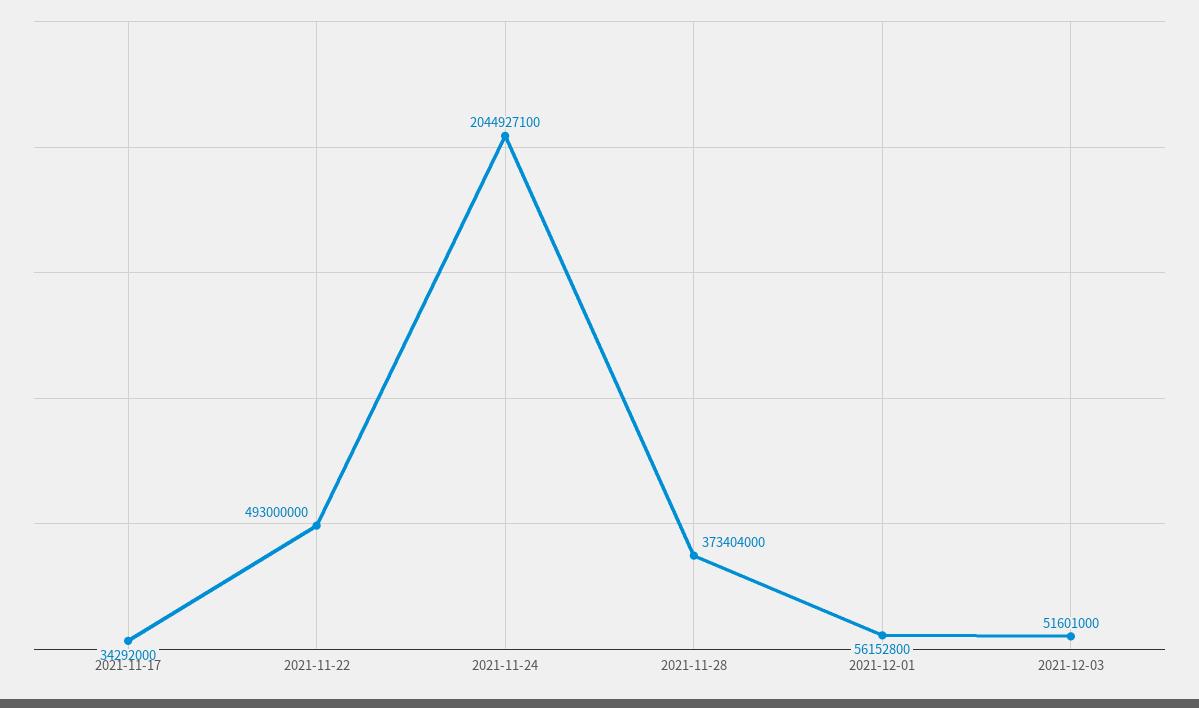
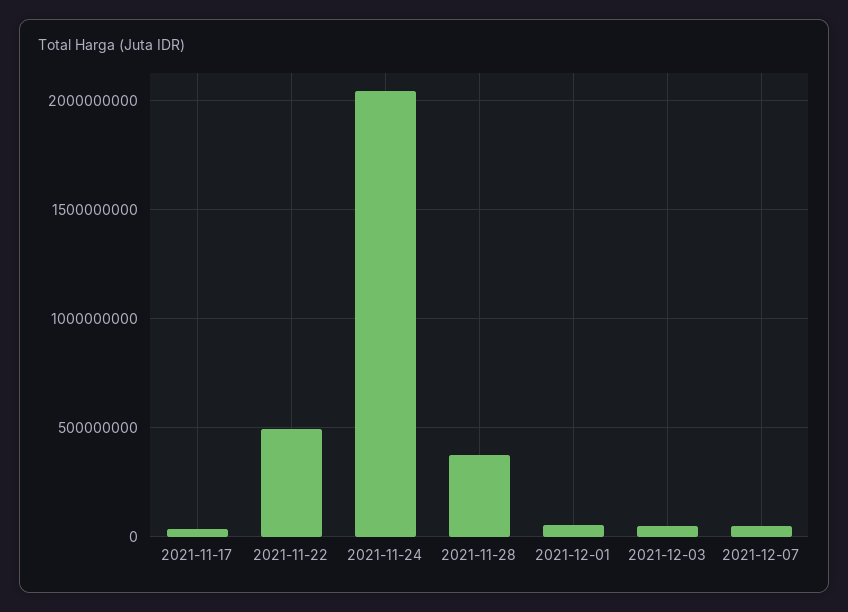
2021-12-07: none -> 50000000

